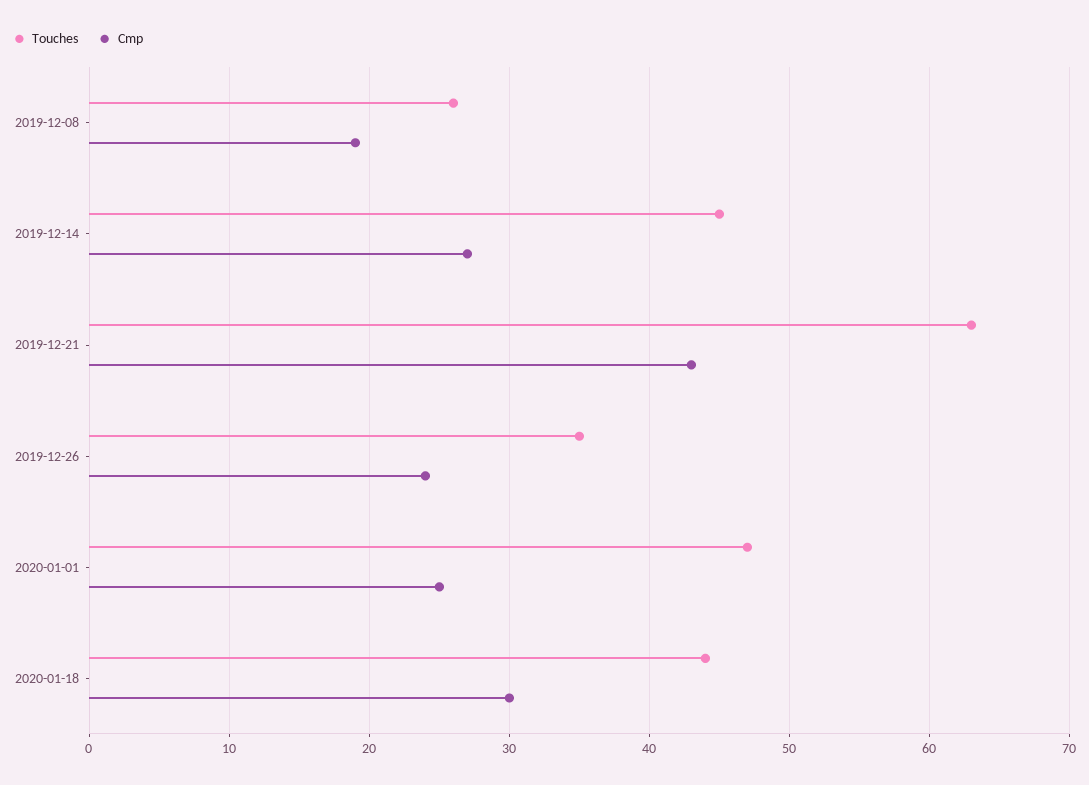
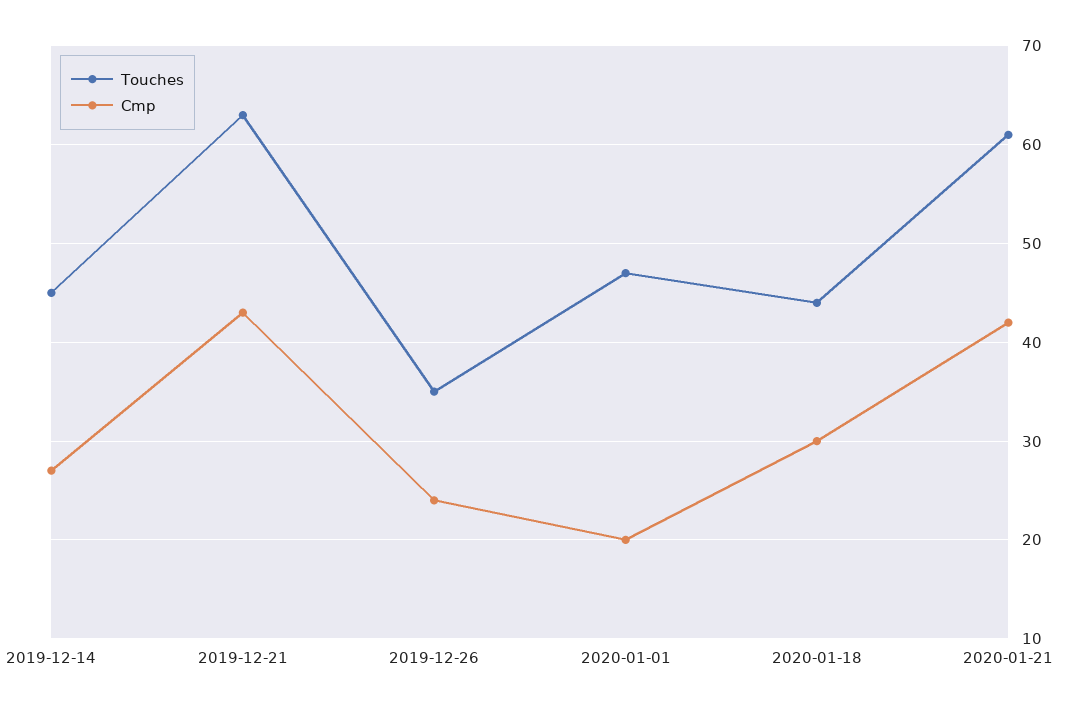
Touches, 2019-12-08: 26 -> none
Cmp, 2019-12-08: 19 -> none
Cmp, 2020-01-01: 25 -> 20
Touches, 2020-01-21: none -> 61
Cmp, 2020-01-21: none -> 42

